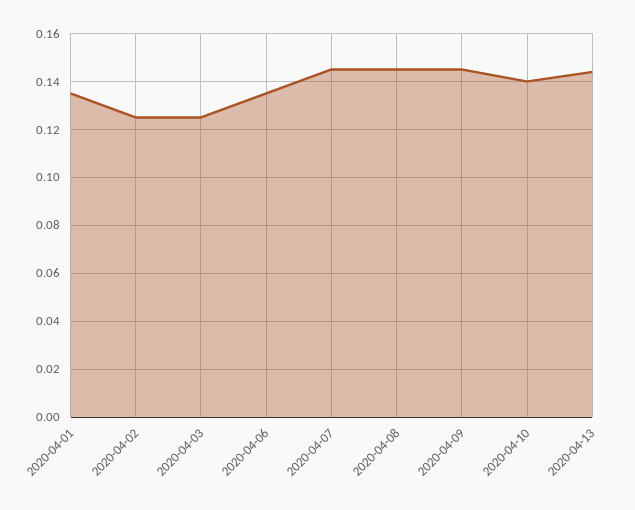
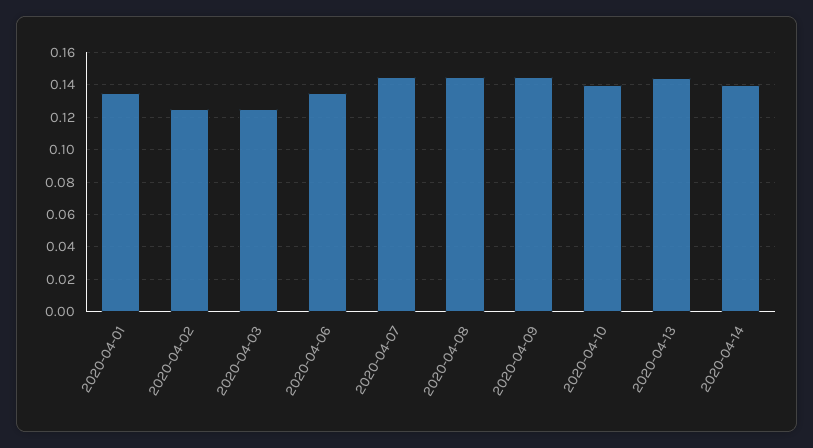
2020-04-14: none -> 0.14

